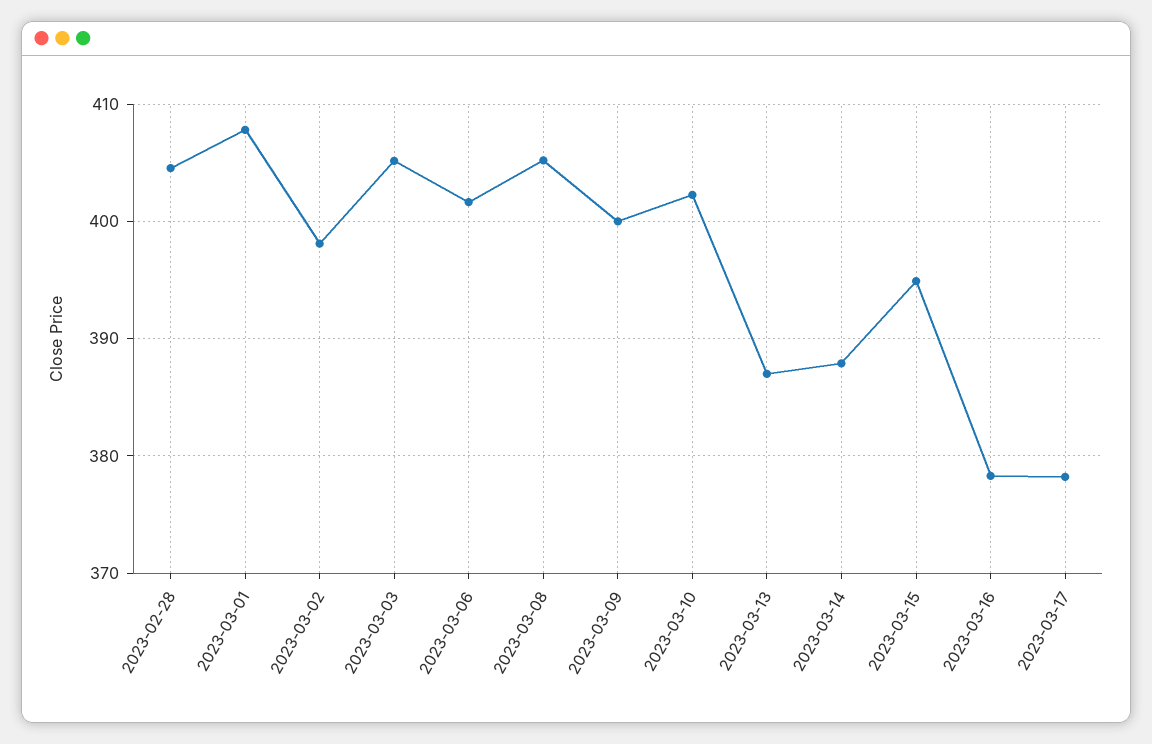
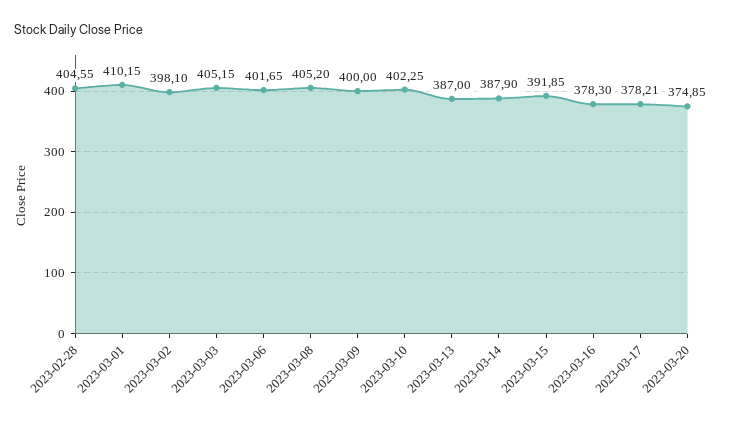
2023-03-01: 408 -> 410.15
2023-03-15: 395 -> 391.85
2023-03-20: none -> 374.85

